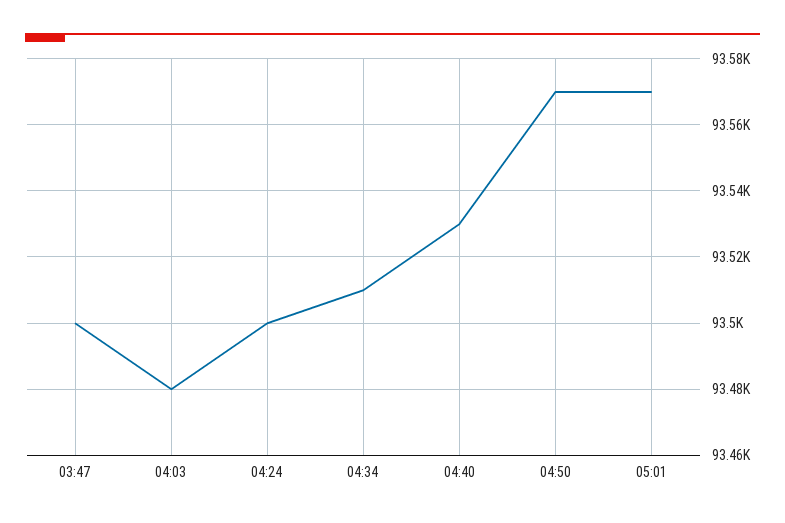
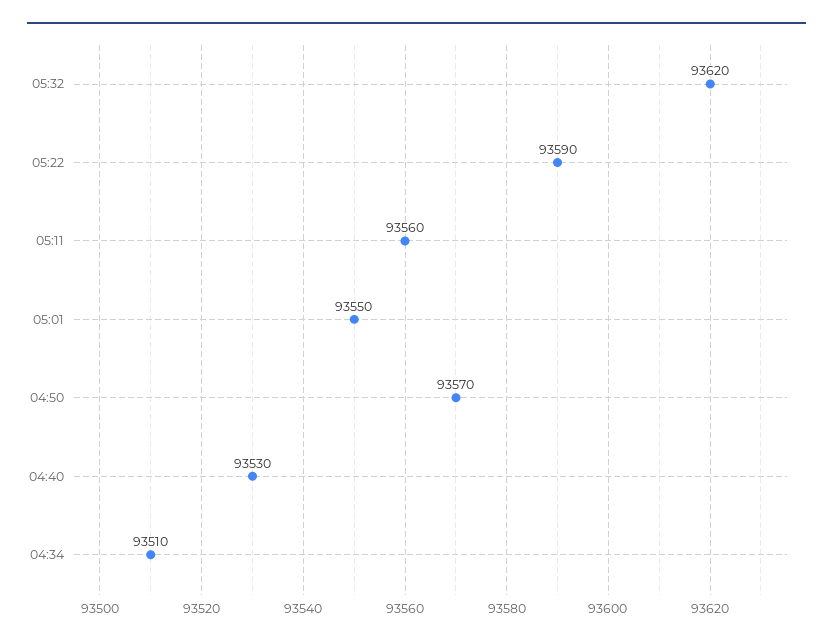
03:47: 93500 -> none
04:03: 93480 -> none
04:24: 93500 -> none
05:01: 93570 -> 93550
05:32: none -> 93620
05:22: none -> 93590
05:11: none -> 93560

